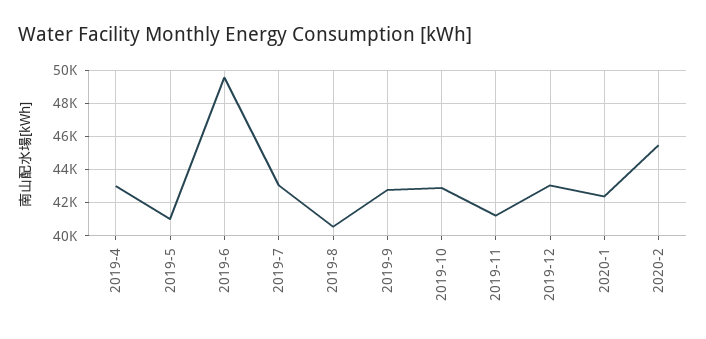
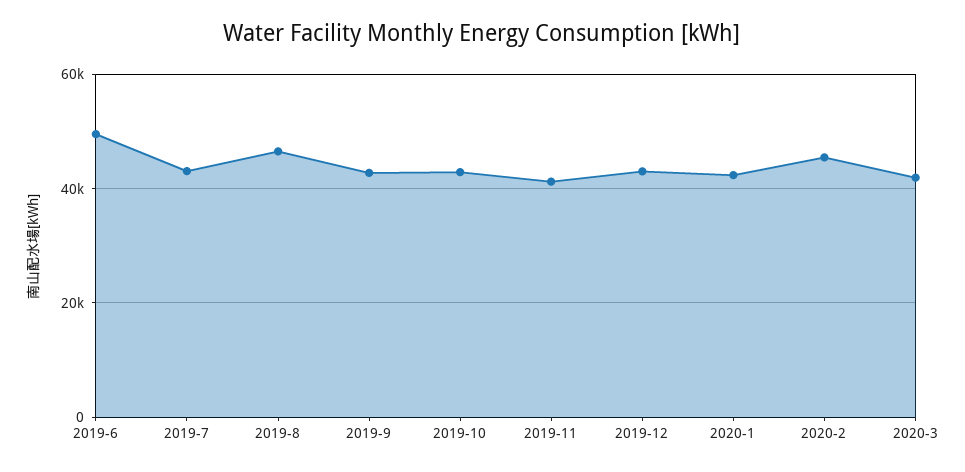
2019-4: 43000 -> none
2019-5: 41000 -> none
2019-8: 40500 -> 46000
2020-3: none -> 42000

